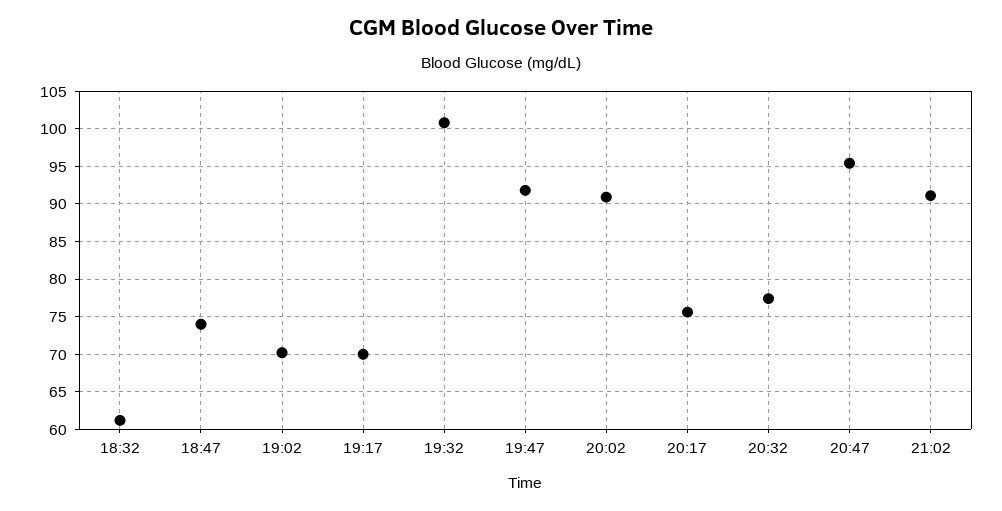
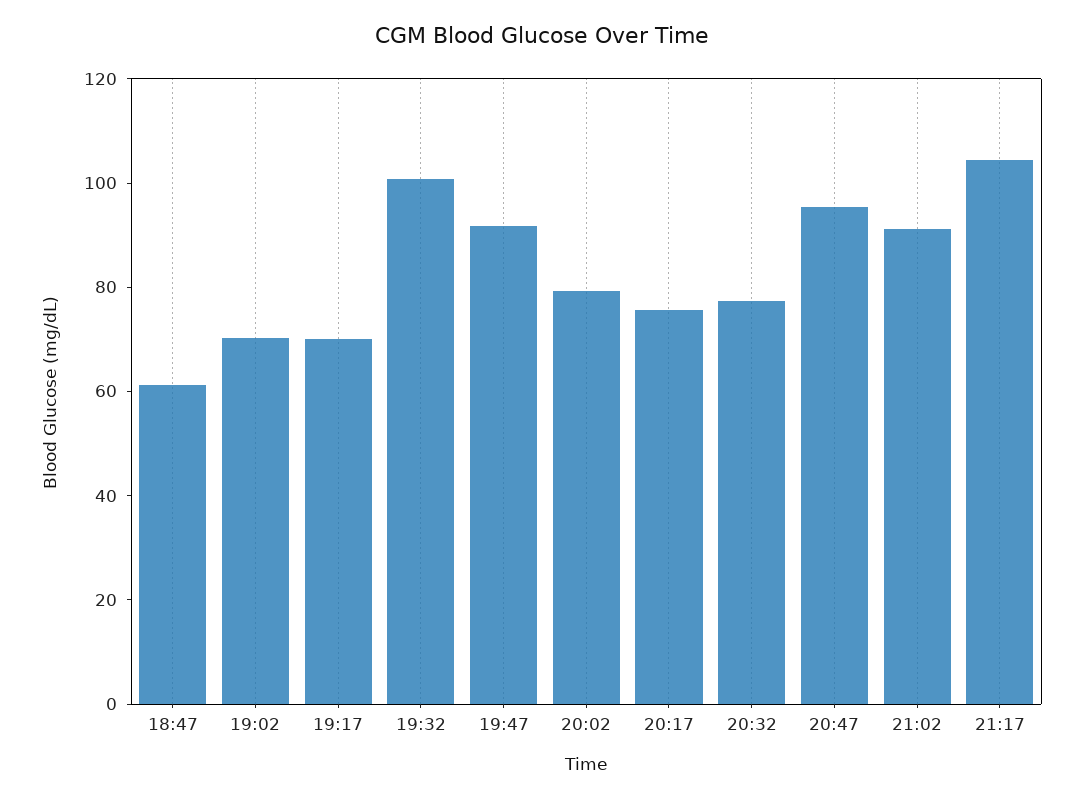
18:32: 61 -> none
18:47: 74 -> 60
20:02: 91 -> 80
21:17: none -> 105

